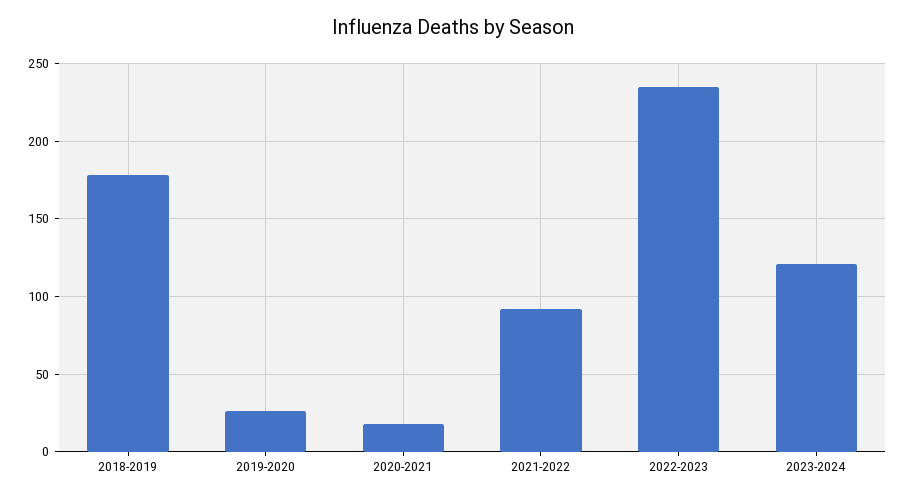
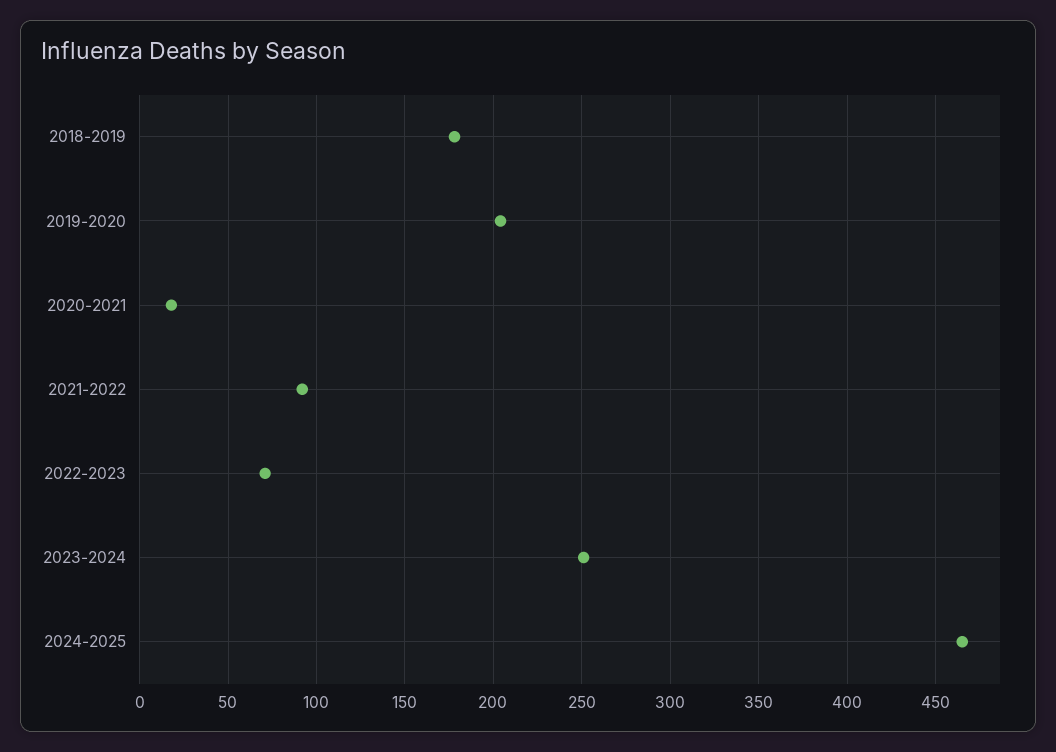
2019-2020: 25 -> 205
2022-2023: 235 -> 70
2023-2024: 120 -> 250
2024-2025: none -> 465

